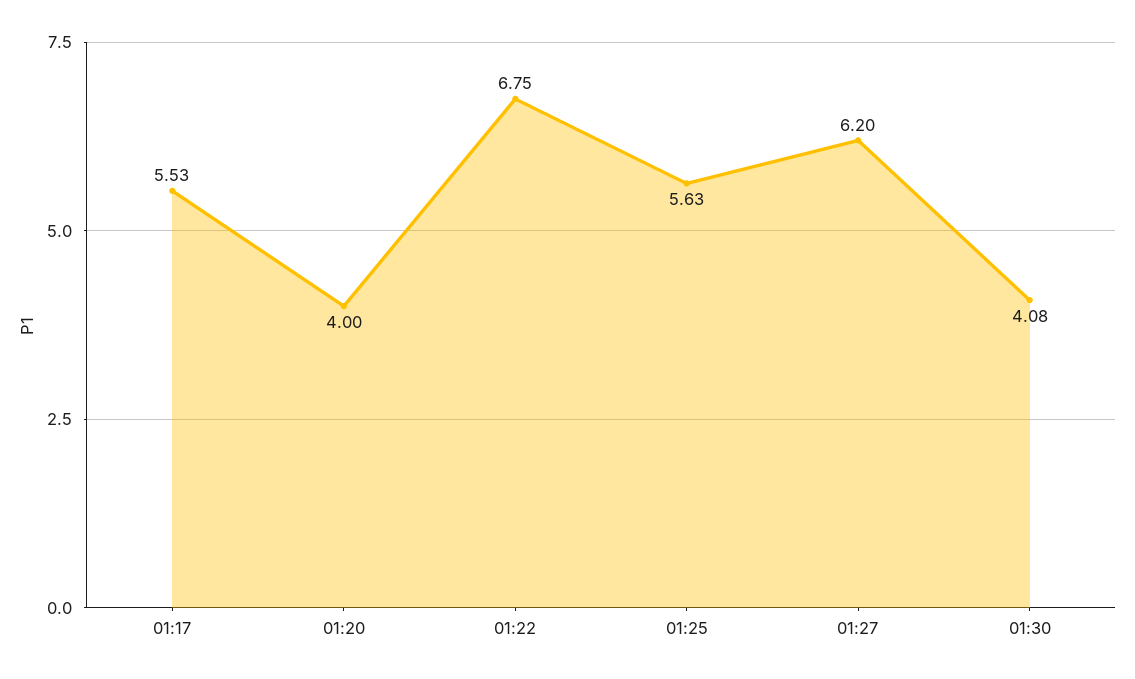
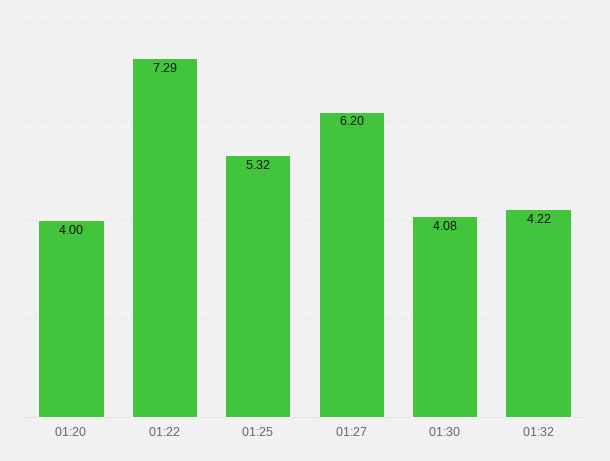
01:17: 5.53 -> none
01:22: 6.75 -> 7.29
01:25: 5.63 -> 5.32
01:32: none -> 4.22

